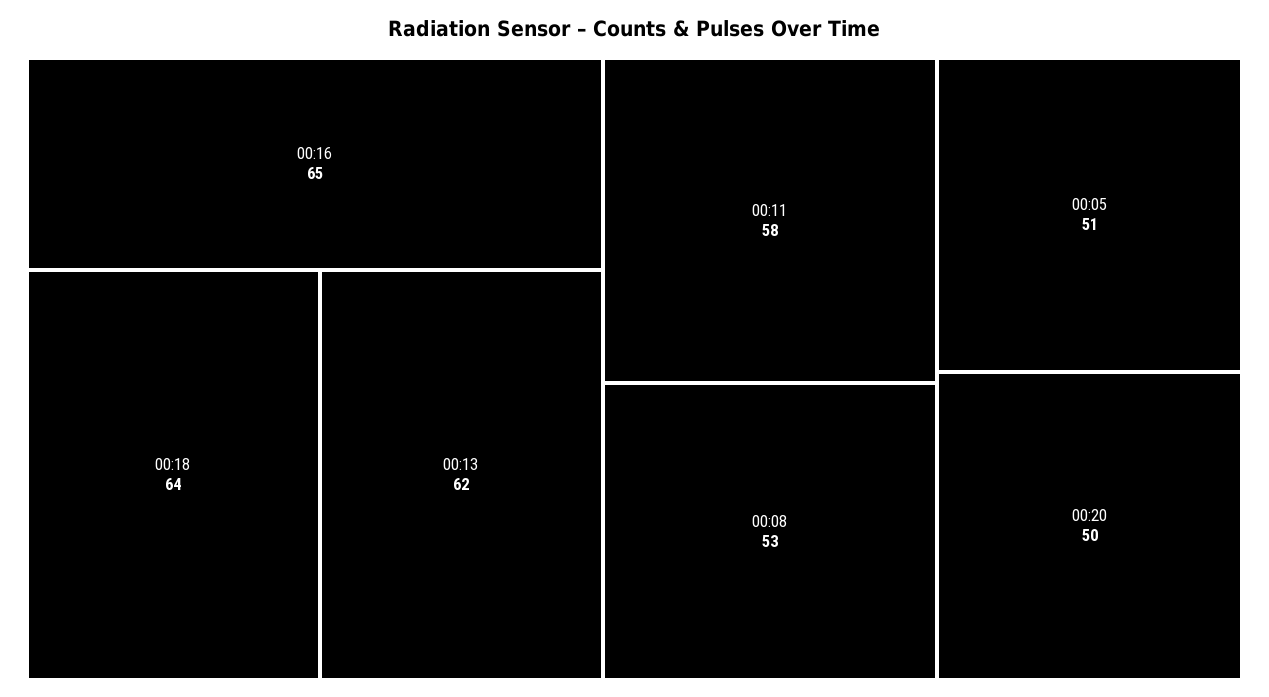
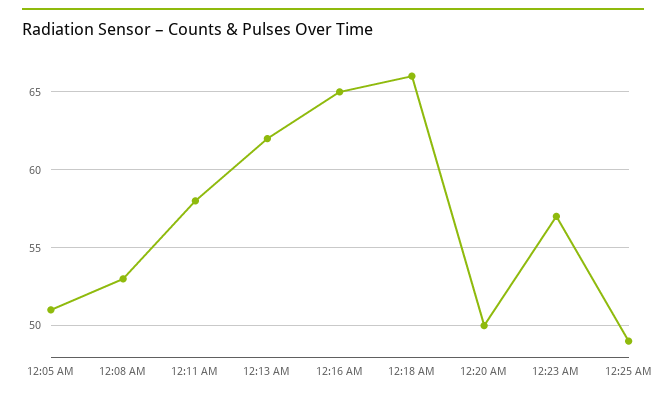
00:18: 64 -> 66
12:23 AM: none -> 57
12:25 AM: none -> 49

